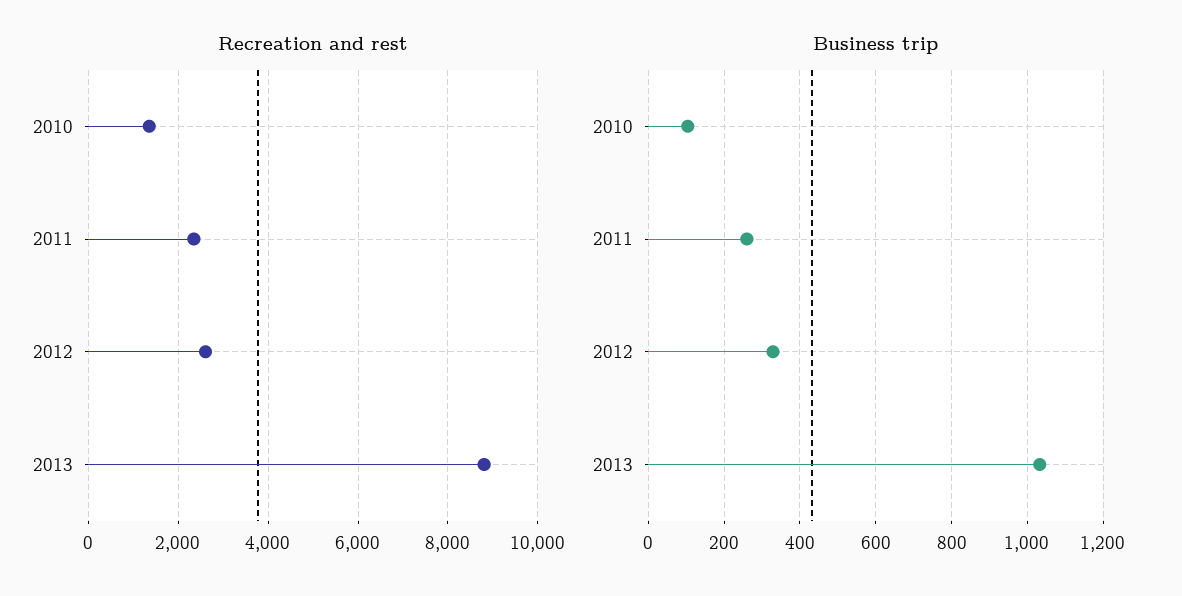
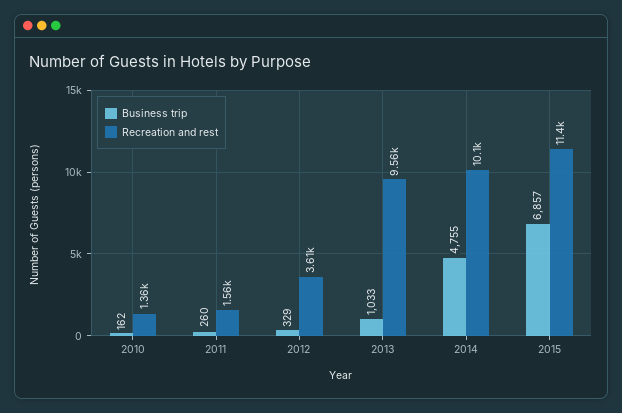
Recreation and rest, 2011: 2400 -> 1560
Recreation and rest, 2012: 2600 -> 3610
Recreation and rest, 2013: 8800 -> 9560
Business trip, 2010: 100 -> 162
Business trip, 2014: none -> 4755
Recreation and rest, 2014: none -> 10100
Business trip, 2015: none -> 6857
Recreation and rest, 2015: none -> 11400

